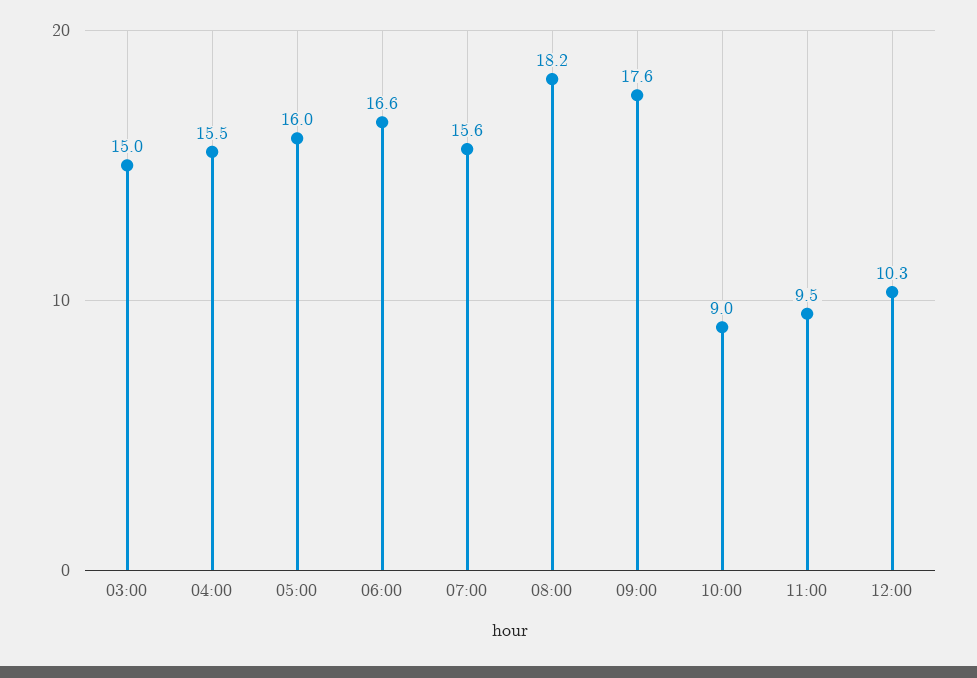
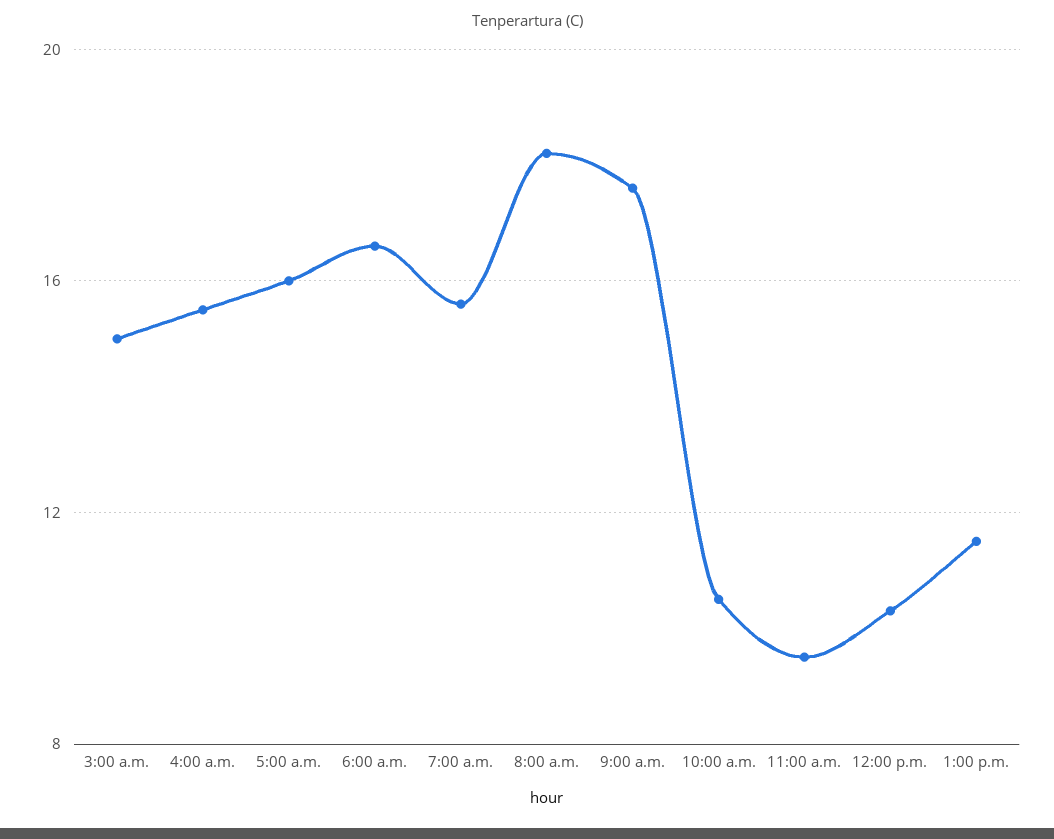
10:00: 9 -> 10.5
1:00 p.m.: none -> 11.5

